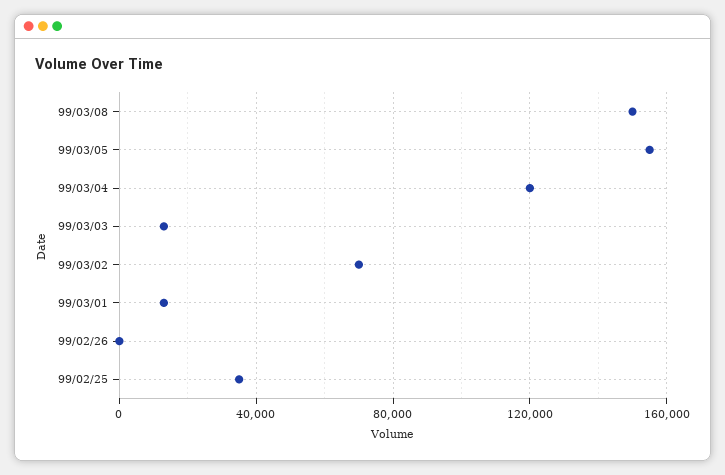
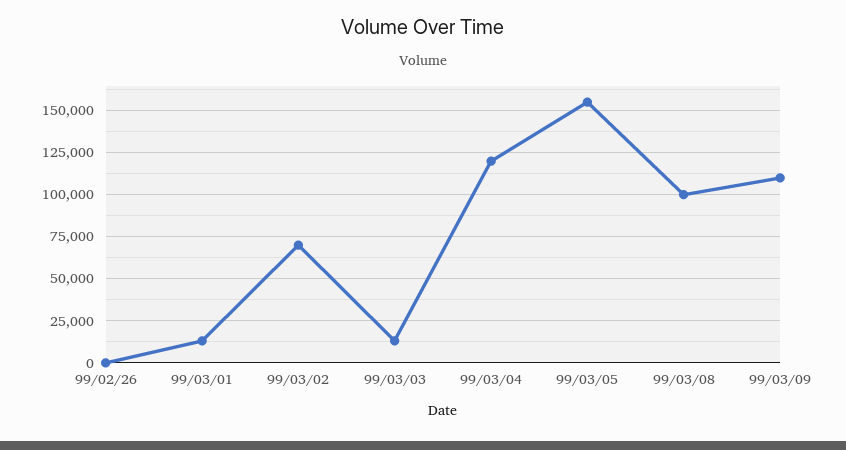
99/03/08: 150000 -> 100000
99/02/25: 35000 -> none
99/03/09: none -> 110000

